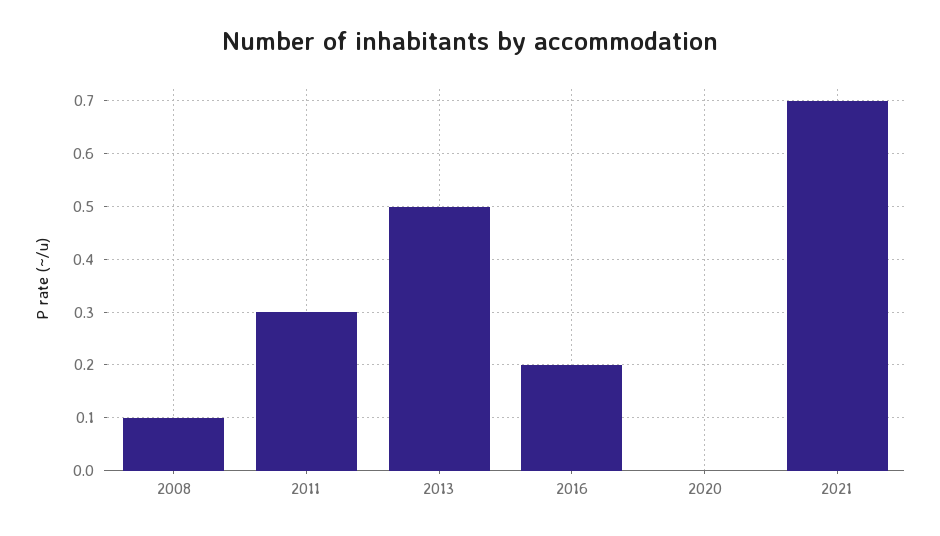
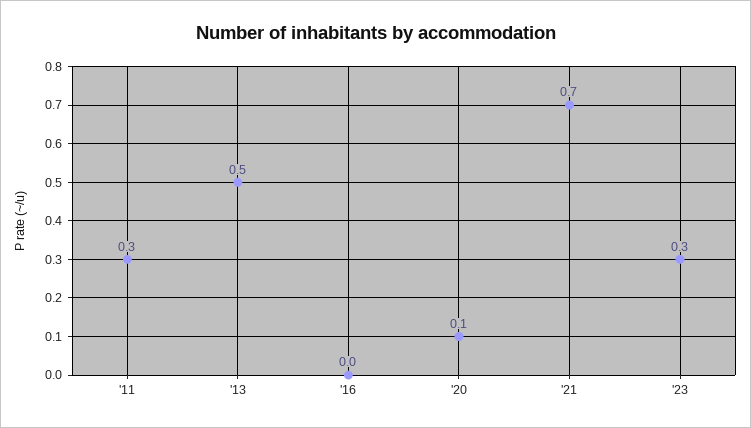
2008: 0.1 -> none
2016: 0.2 -> 0
2020: 0 -> 0.1
'23: none -> 0.3

